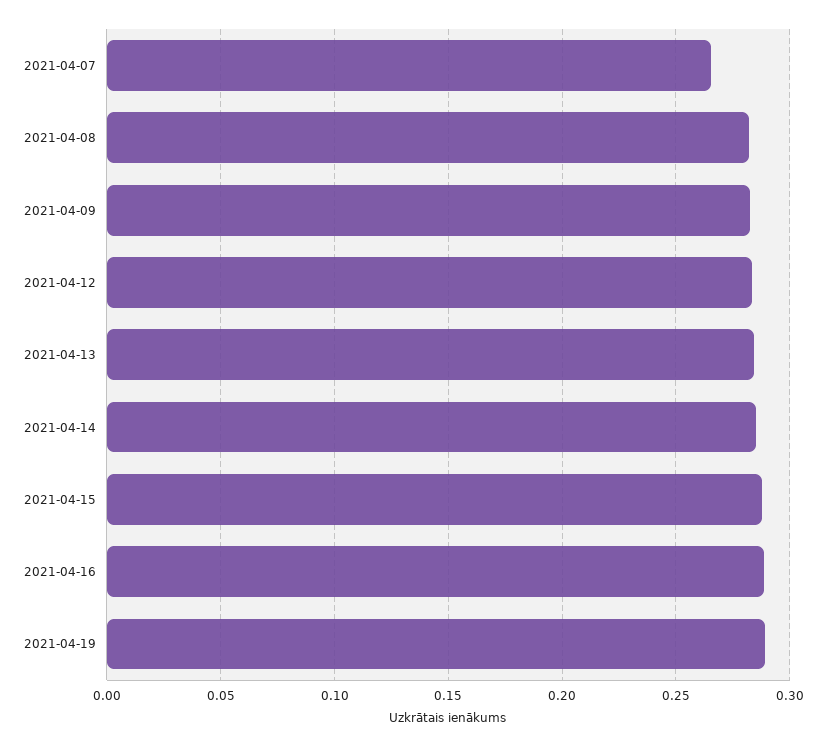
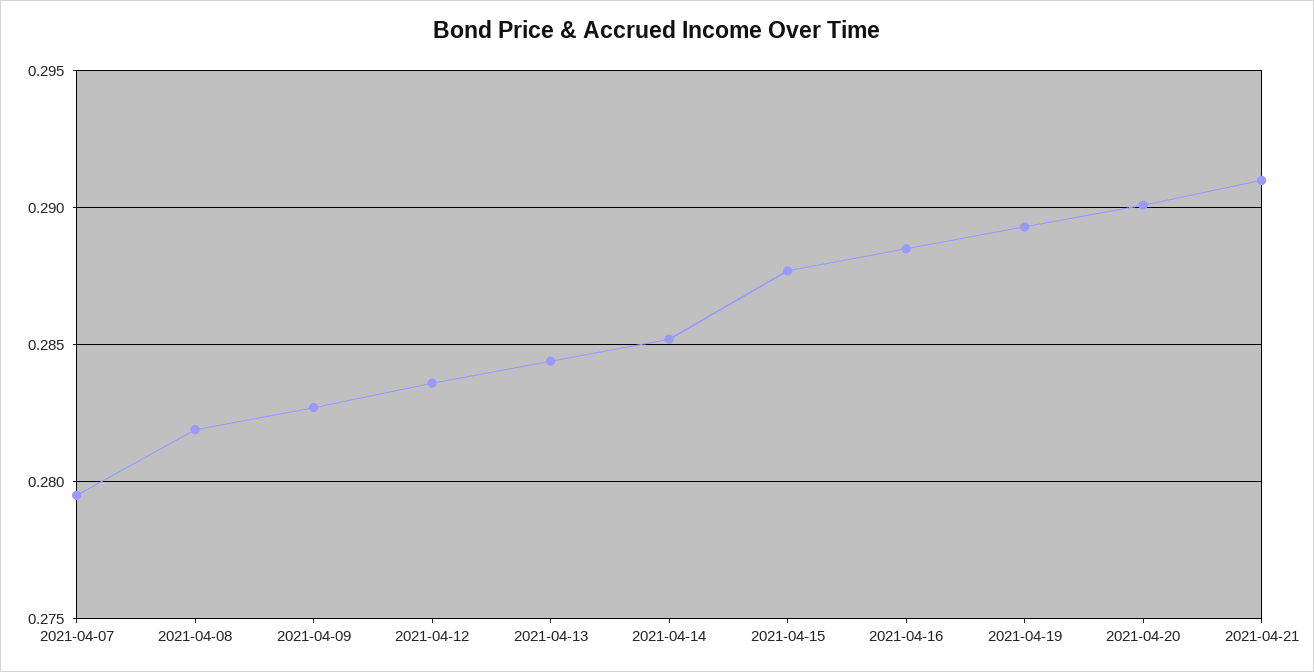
2021-04-07: 0.265 -> 0.2795
2021-04-20: none -> 0.29
2021-04-21: none -> 0.291

